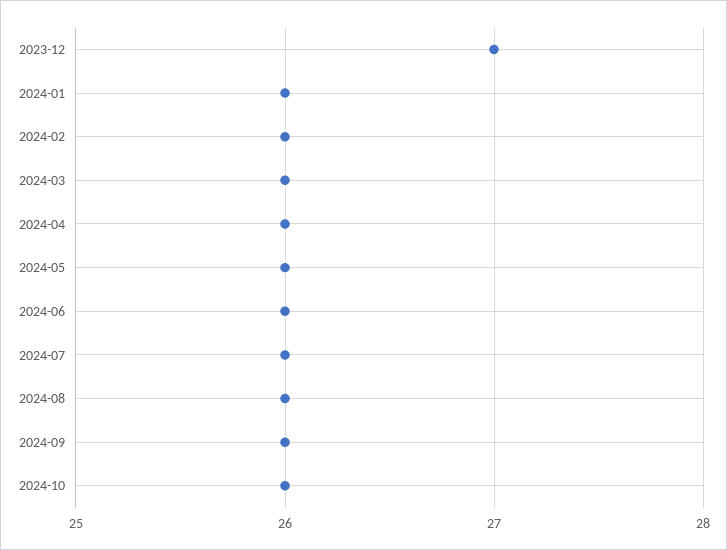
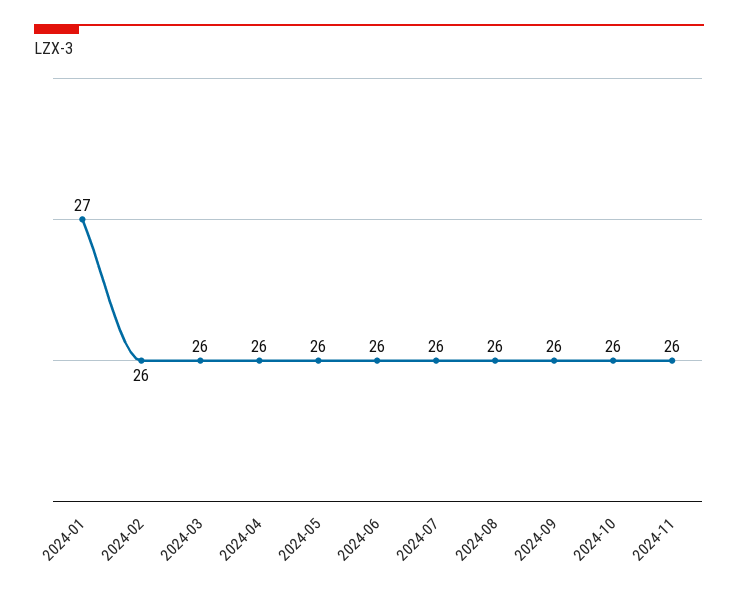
2023-12: 27 -> none
2024-01: 26 -> 27
2024-11: none -> 26

